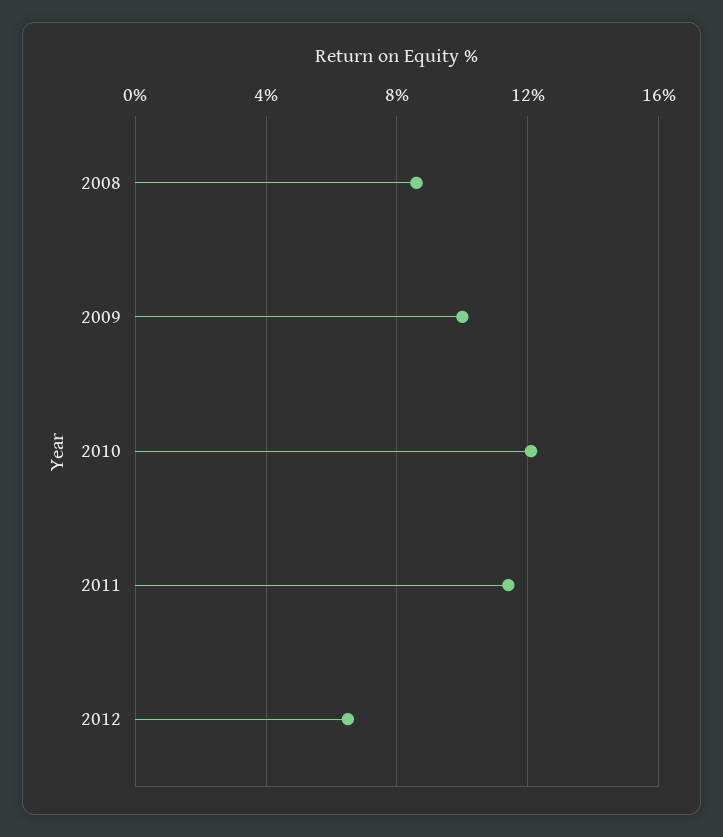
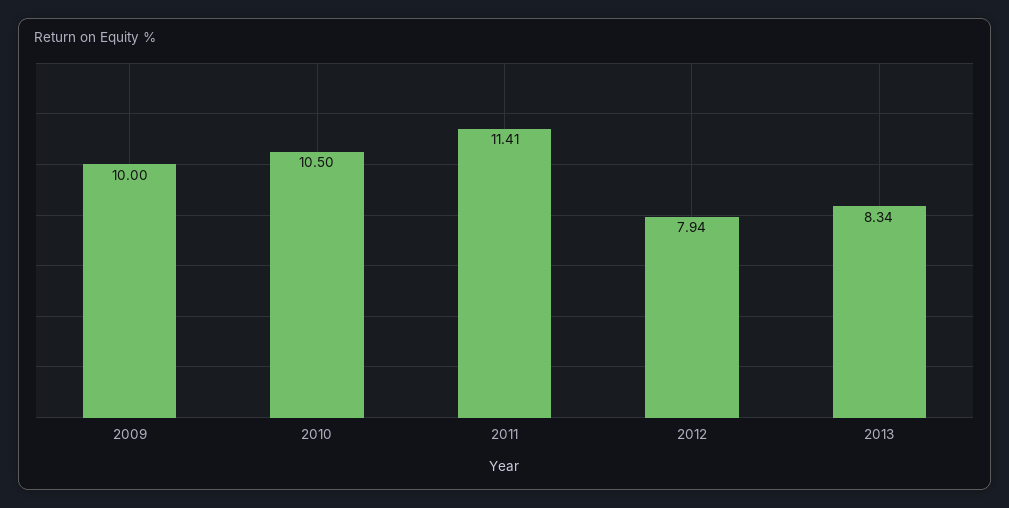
2008: 8.5 -> none
2010: 12 -> 10.5
2012: 6.5 -> 7.94
2013: none -> 8.34

